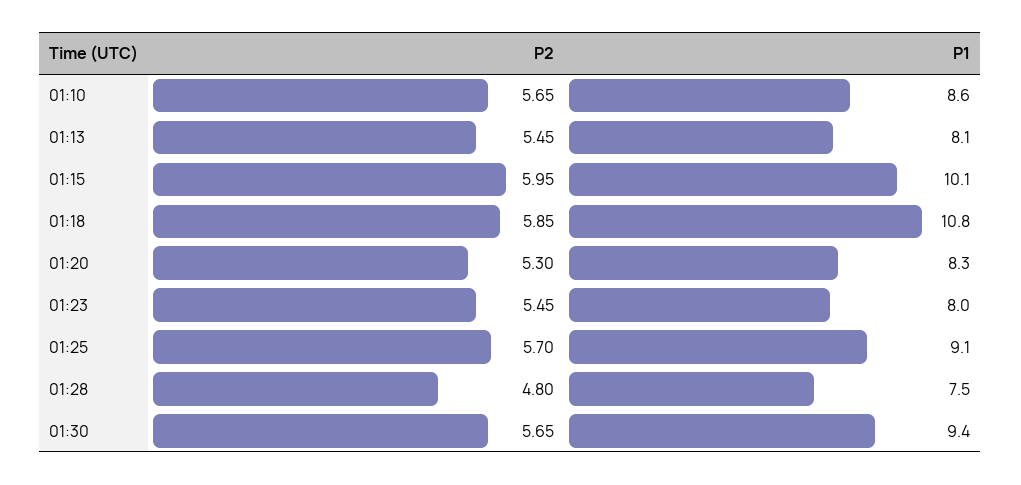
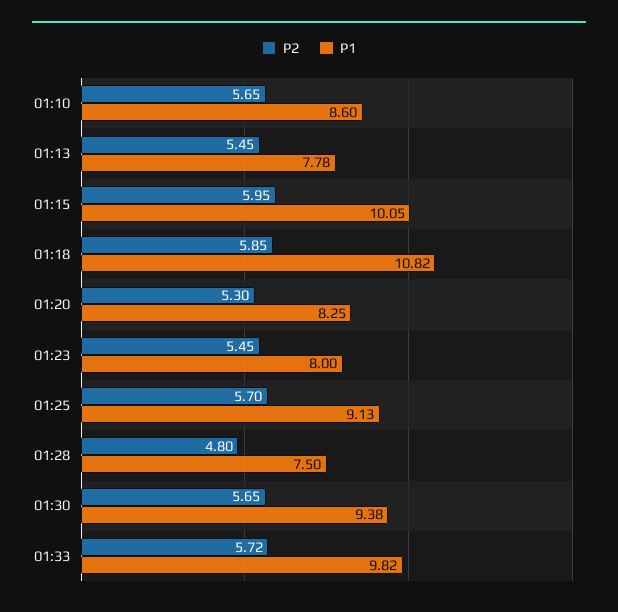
P1, 01:13: 8.1 -> 7.78
P2, 01:33: none -> 5.72
P1, 01:33: none -> 9.82

